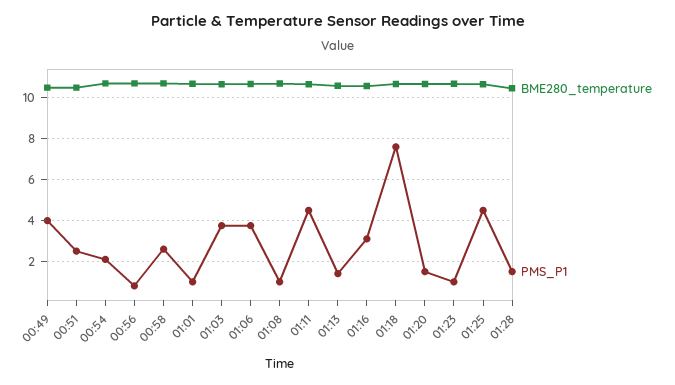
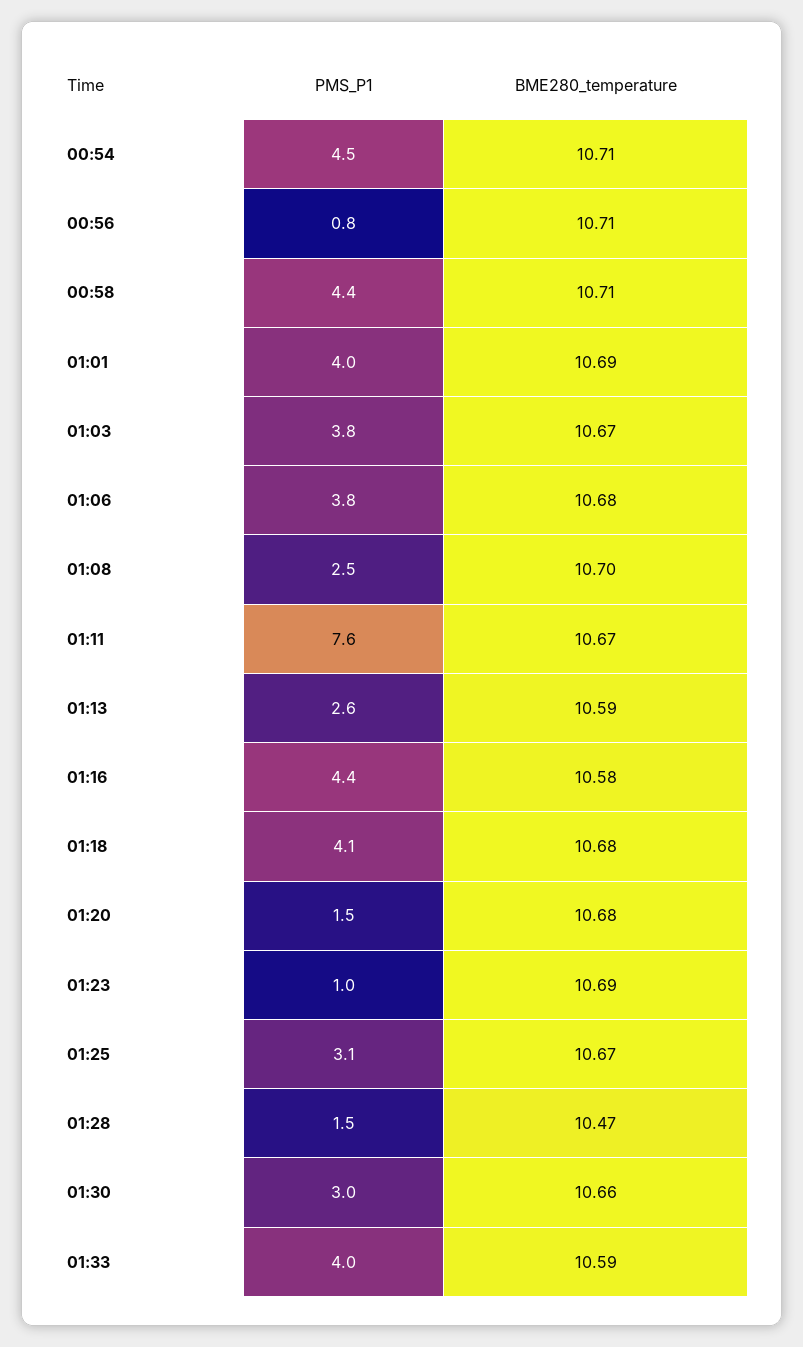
BME280_temperature, 00:49: 10.5 -> none
PMS_P1, 00:49: 4 -> none
BME280_temperature, 00:51: 10.5 -> none
PMS_P1, 00:51: 2.5 -> none
PMS_P1, 00:54: 2 -> 4.5
PMS_P1, 00:58: 2.5 -> 4.4
PMS_P1, 01:01: 1 -> 4
PMS_P1, 01:08: 1 -> 2.5
PMS_P1, 01:11: 4.5 -> 7.6
PMS_P1, 01:13: 1.5 -> 2.6
PMS_P1, 01:16: 3 -> 4.4
PMS_P1, 01:18: 7.5 -> 4.1
PMS_P1, 01:25: 4.5 -> 3.1
PMS_P1, 01:30: none -> 3
BME280_temperature, 01:30: none -> 10.66
PMS_P1, 01:33: none -> 4
BME280_temperature, 01:33: none -> 10.59

